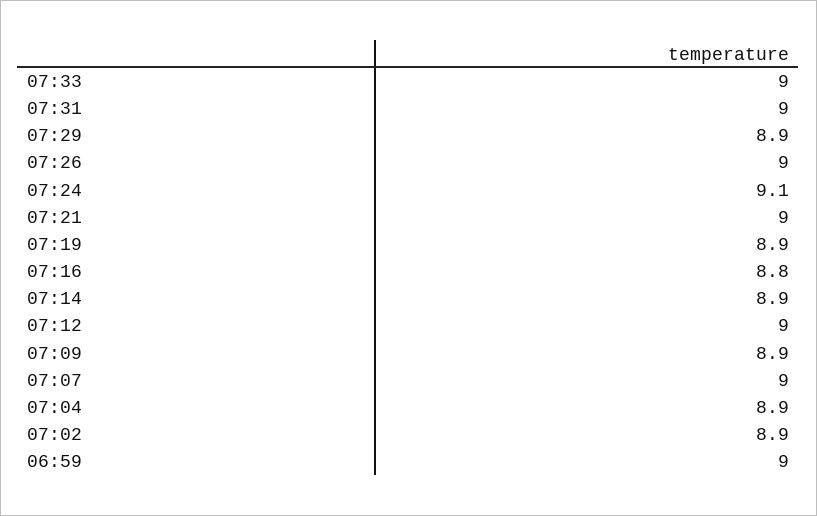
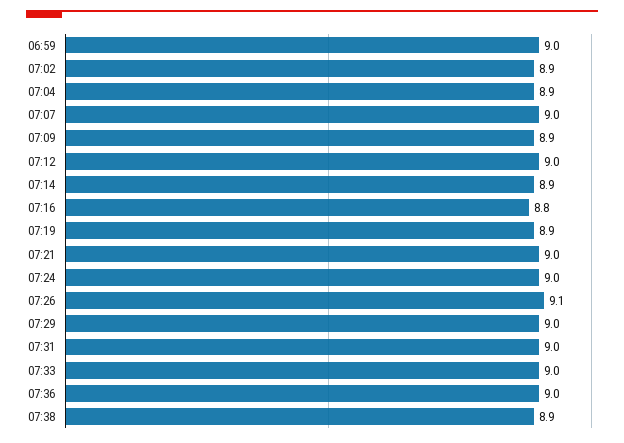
07:29: 8.9 -> 9
07:26: 9 -> 9.1
07:24: 9.1 -> 9
07:36: none -> 9
07:38: none -> 8.9

